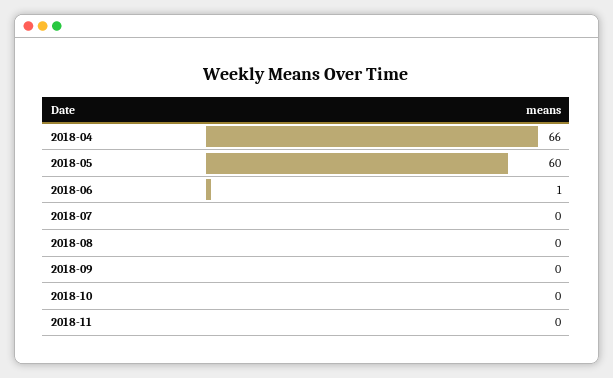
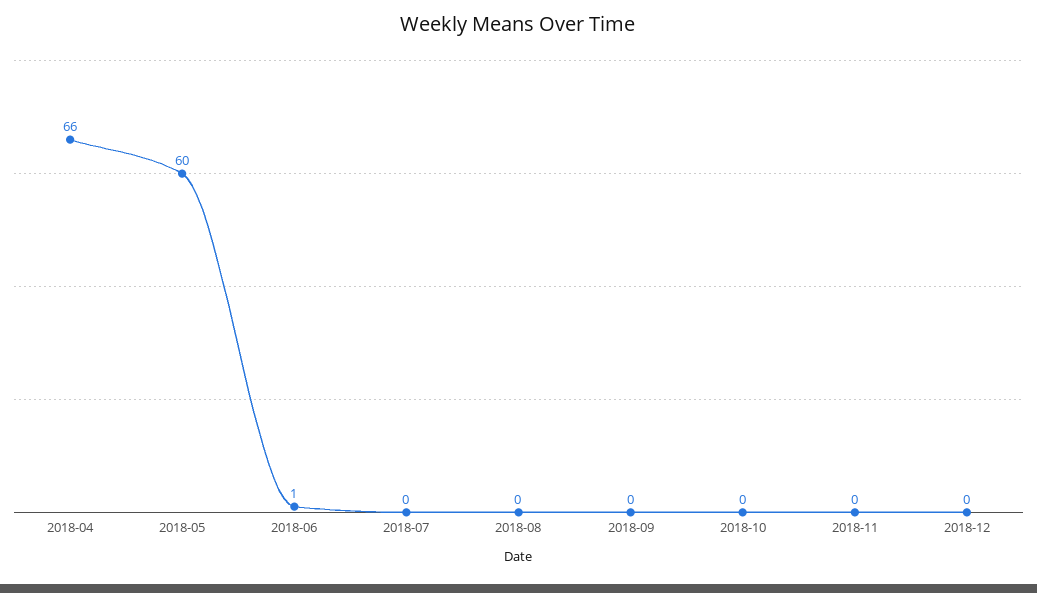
2018-12: none -> 0

